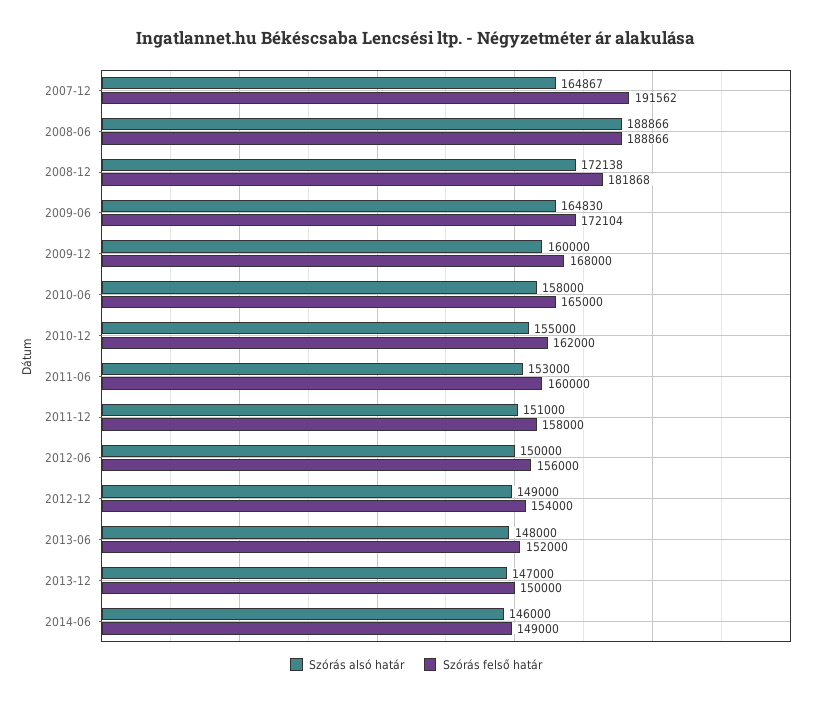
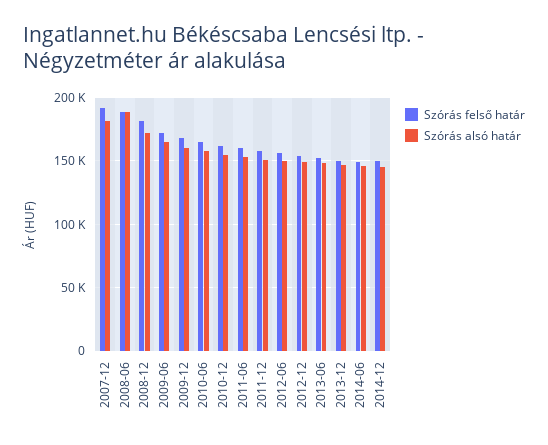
Szórás alsó határ, 2007-12: 164867 -> 180000
Szórás felső határ, 2014-12: none -> 150000
Szórás alsó határ, 2014-12: none -> 145000

